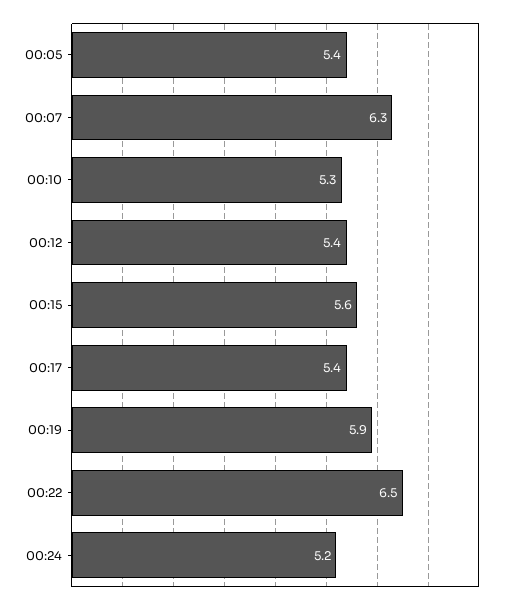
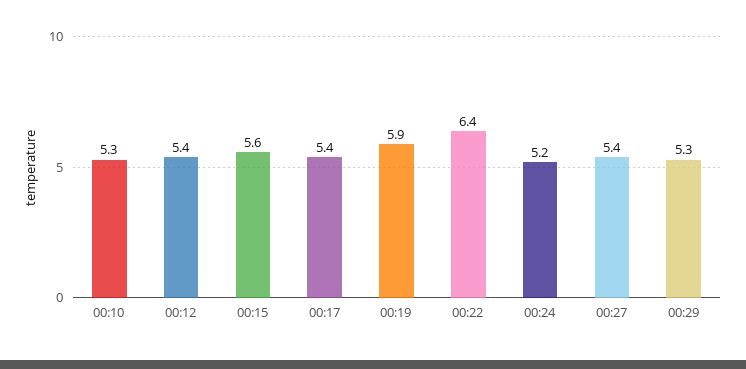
00:05: 5.4 -> none
00:07: 6.3 -> none
00:22: 6.5 -> 6.4
00:27: none -> 5.4
00:29: none -> 5.3

